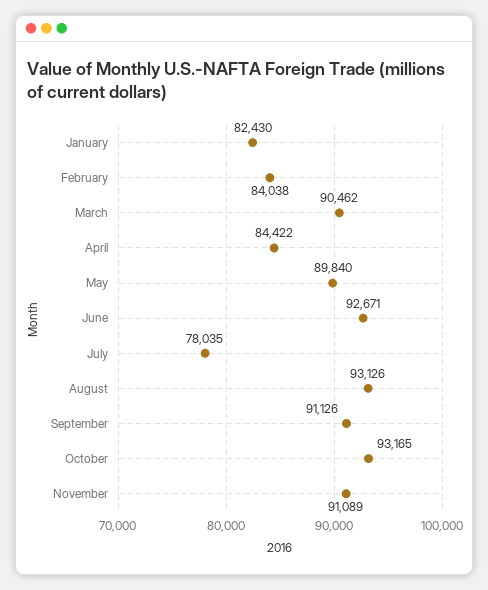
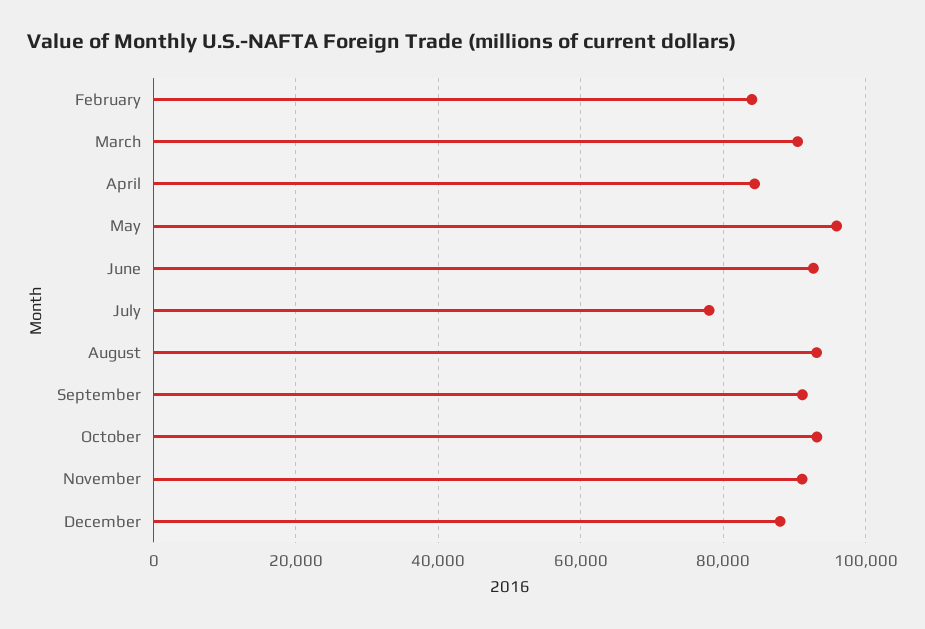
January: 82430 -> none
May: 89840 -> 96000
December: none -> 88000

